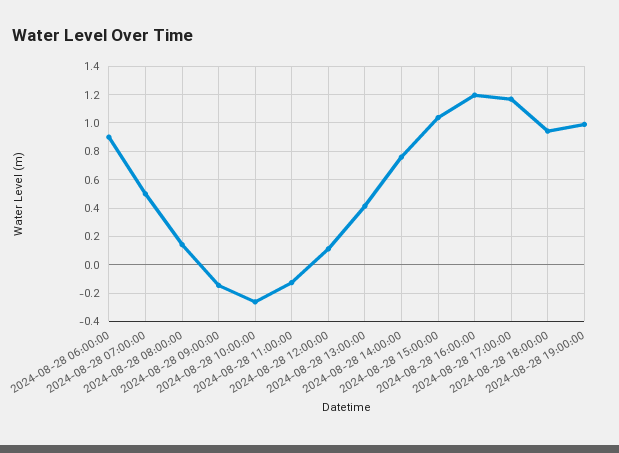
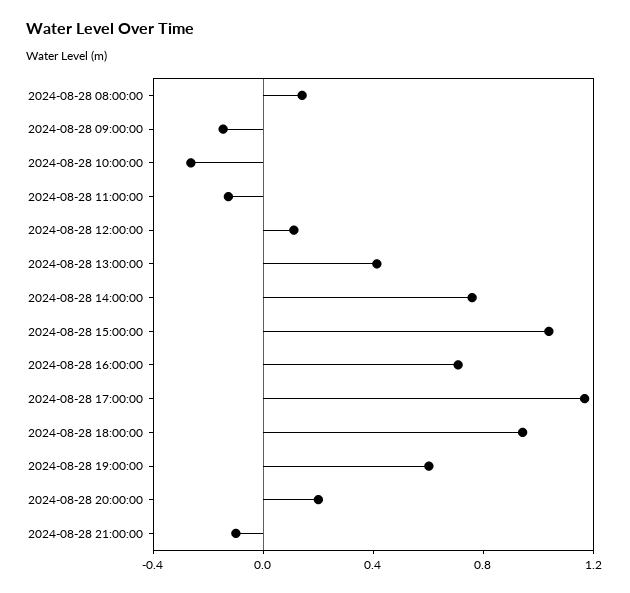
2024-08-28 06:00:00: 0.9 -> none
2024-08-28 07:00:00: 0.5 -> none
2024-08-28 16:00:00: 1.2 -> 0.7
2024-08-28 19:00:00: 1 -> 0.6
2024-08-28 20:00:00: none -> 0.2
2024-08-28 21:00:00: none -> -0.1

